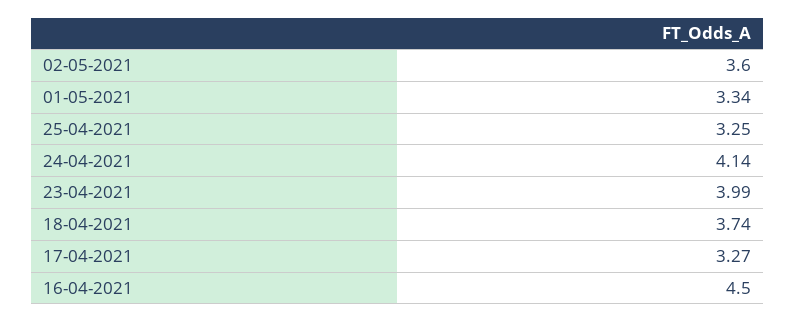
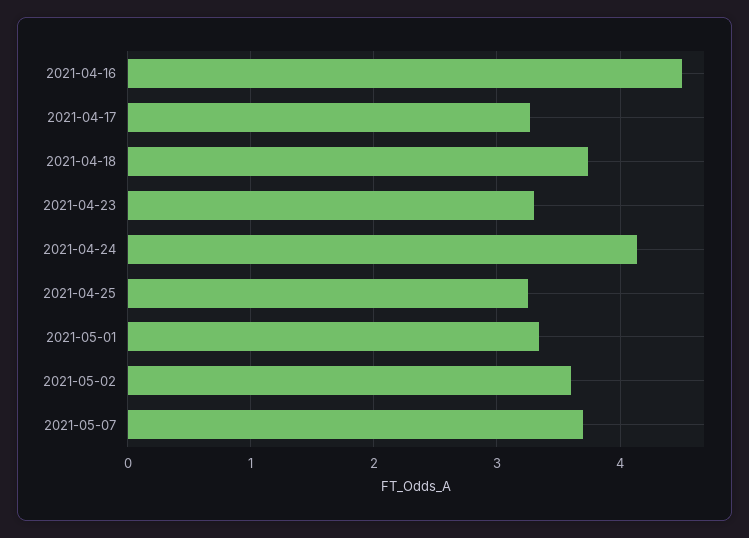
23-04-2021: 3.99 -> 3.3
2021-05-07: none -> 3.7

